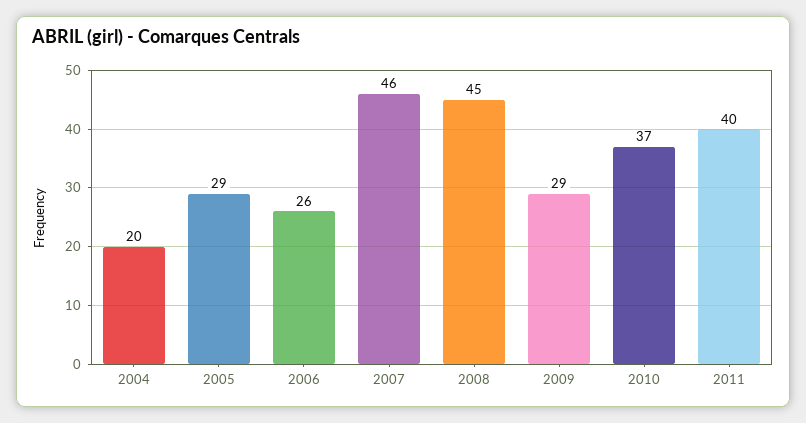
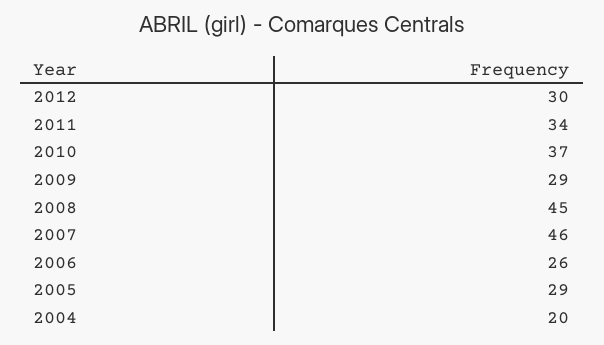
2011: 40 -> 34
2012: none -> 30

